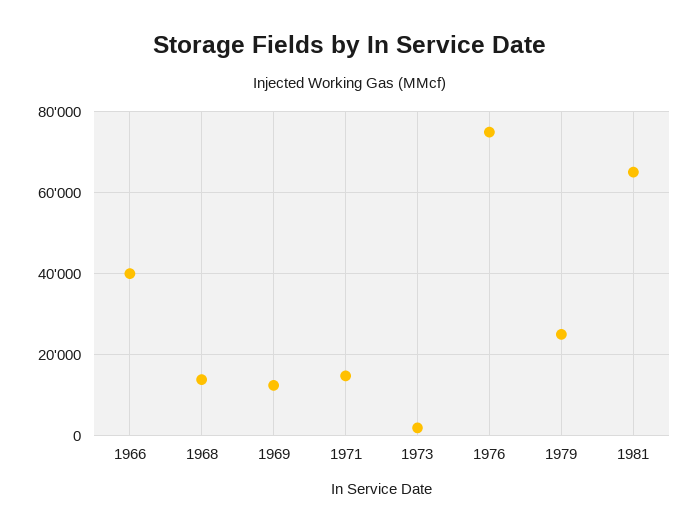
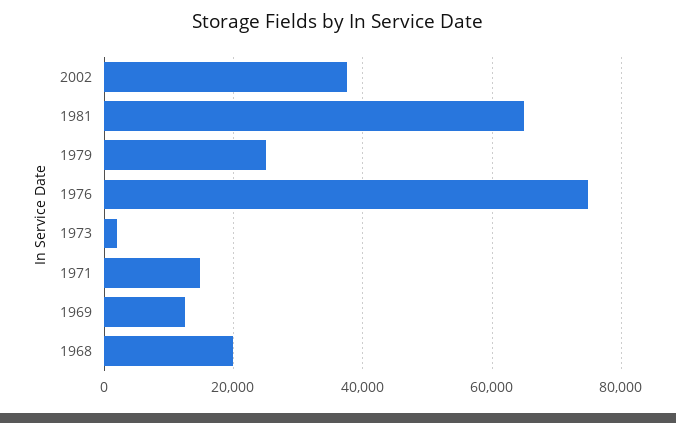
1966: 40000 -> none
1968: 14000 -> 20000
2002: none -> 38000

